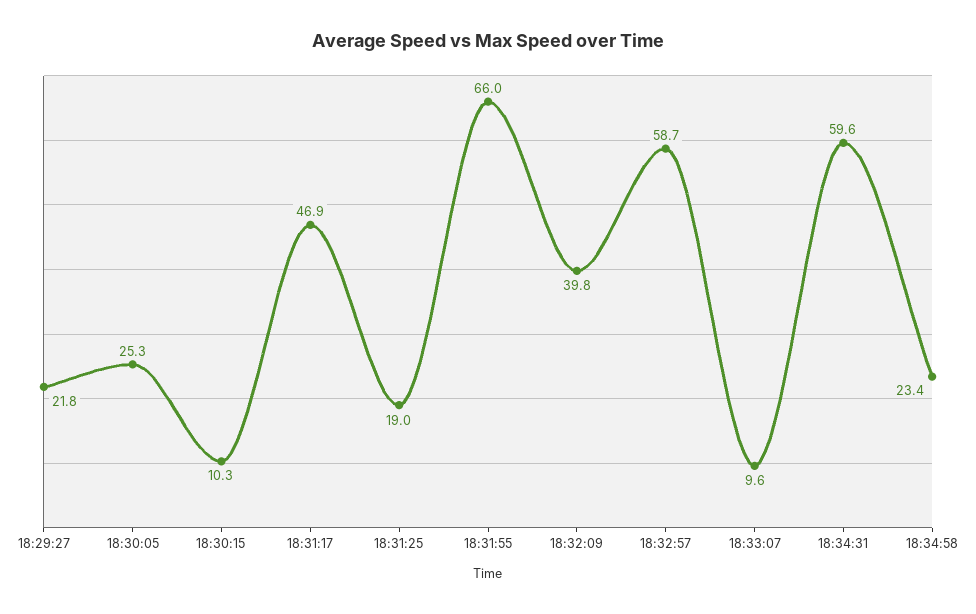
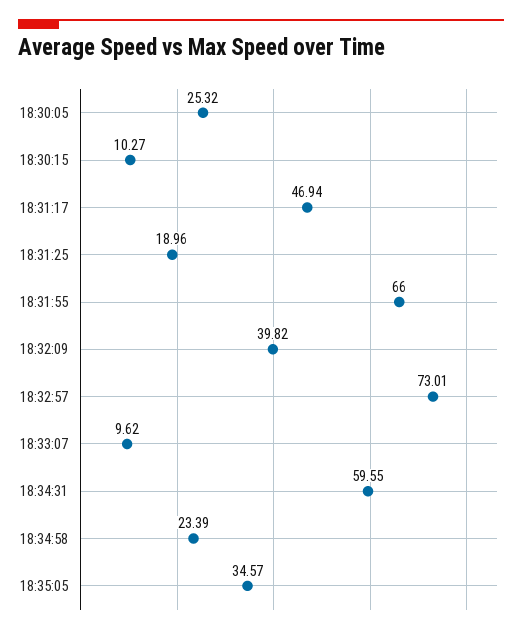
18:29:27: 21.8 -> none
18:32:57: 58.7 -> 73.01
18:35:05: none -> 34.57

